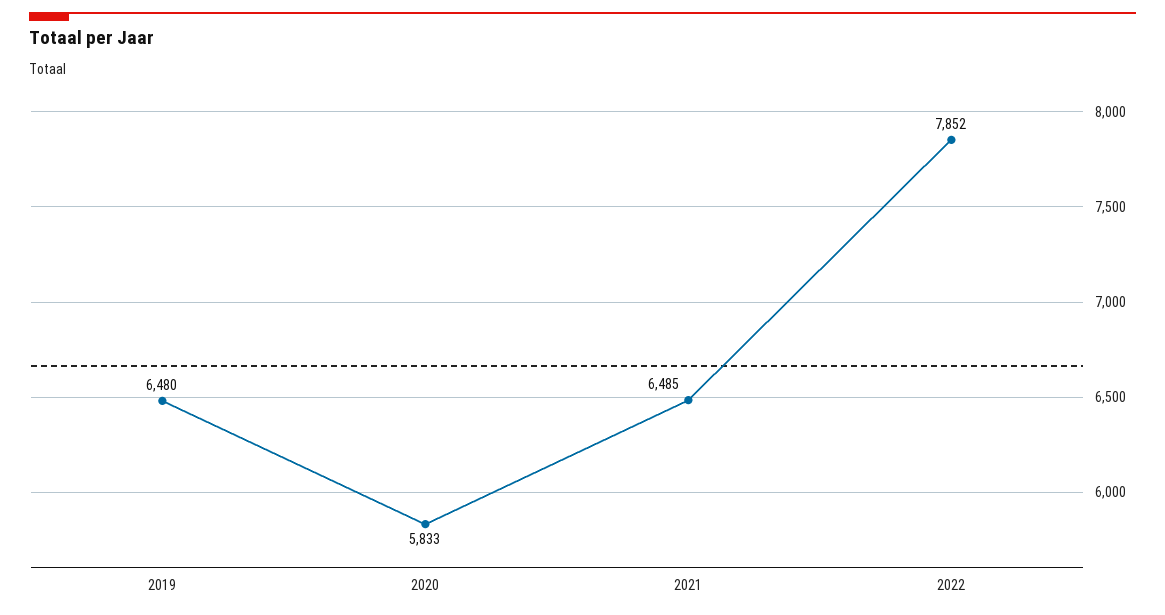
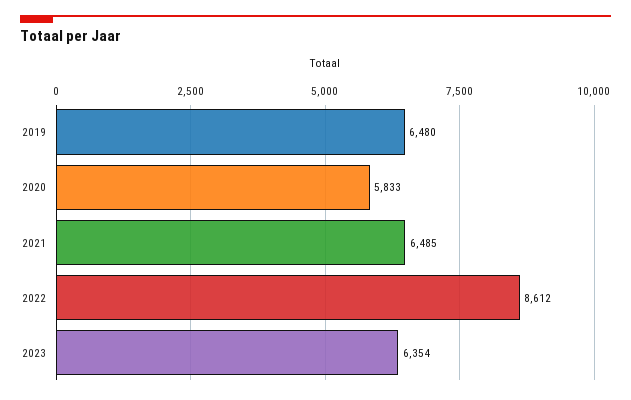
2022: 7852 -> 8612
2023: none -> 6354

